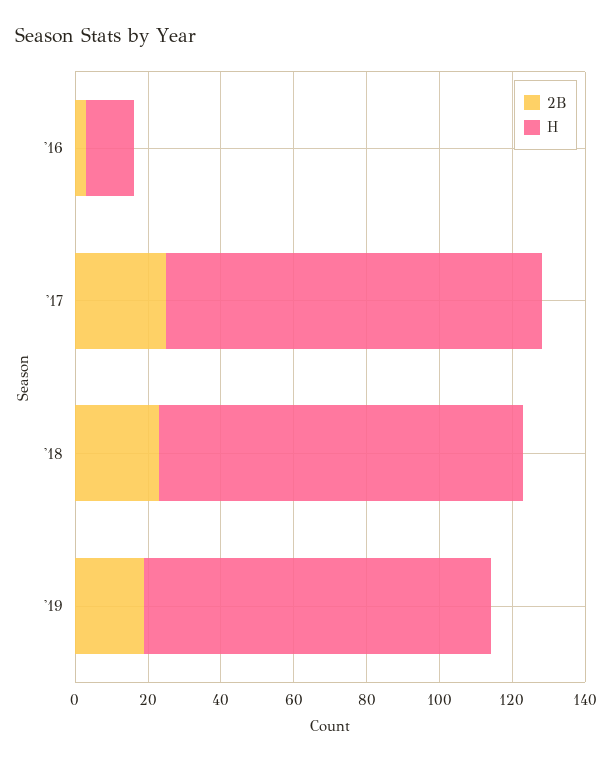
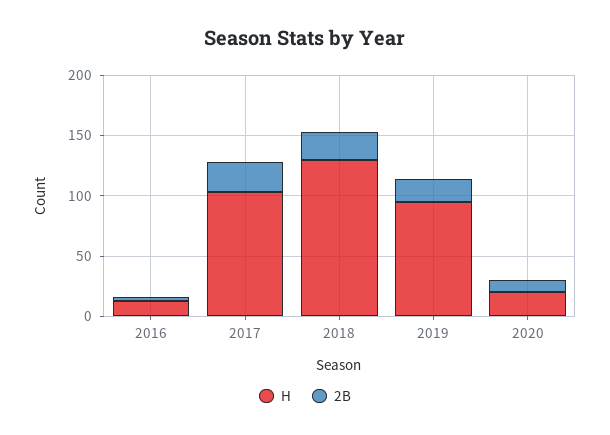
H, '18: 100 -> 130
H, 2020: none -> 20
2B, 2020: none -> 10

